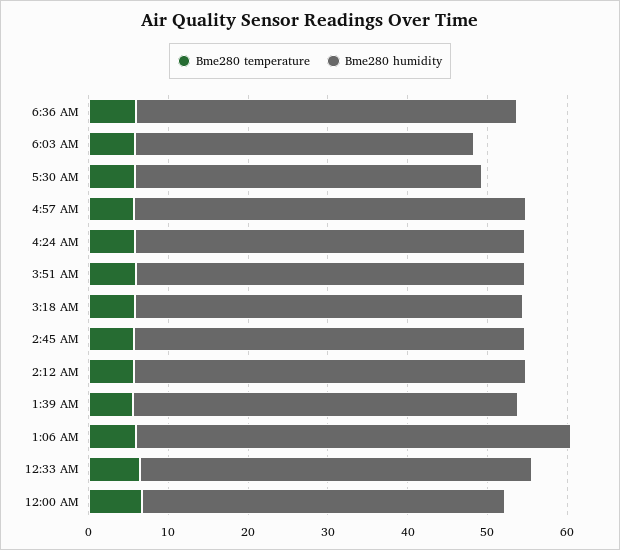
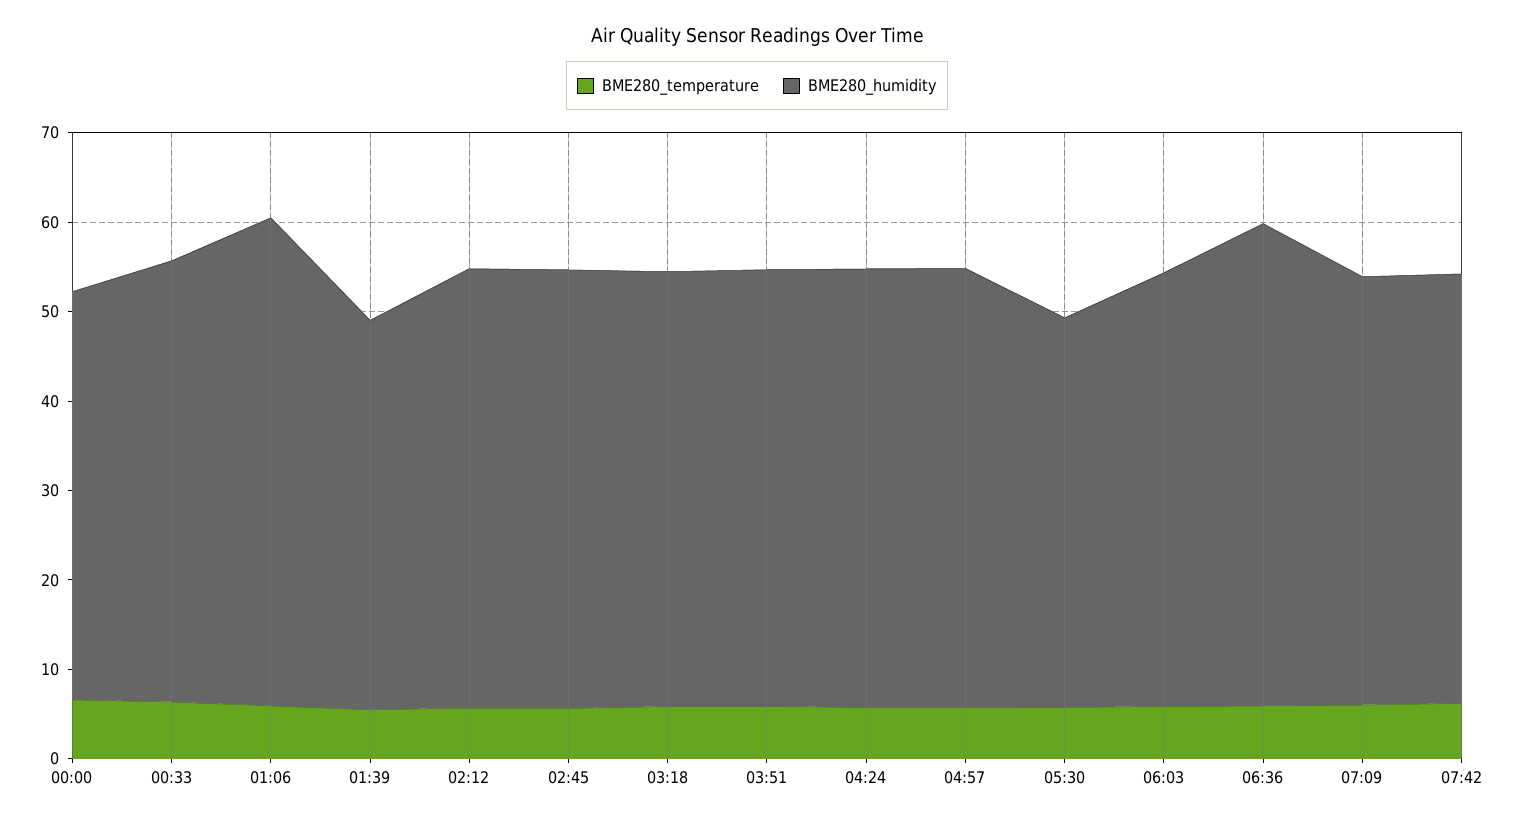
Bme280 humidity, 6:36 AM: 48 -> 54
Bme280 humidity, 6:03 AM: 42 -> 48
Bme280 humidity, 1:39 AM: 48 -> 44
Bme280 temperature, 07:09: none -> 6
Bme280 humidity, 07:09: none -> 48
Bme280 temperature, 07:42: none -> 6
Bme280 humidity, 07:42: none -> 48

